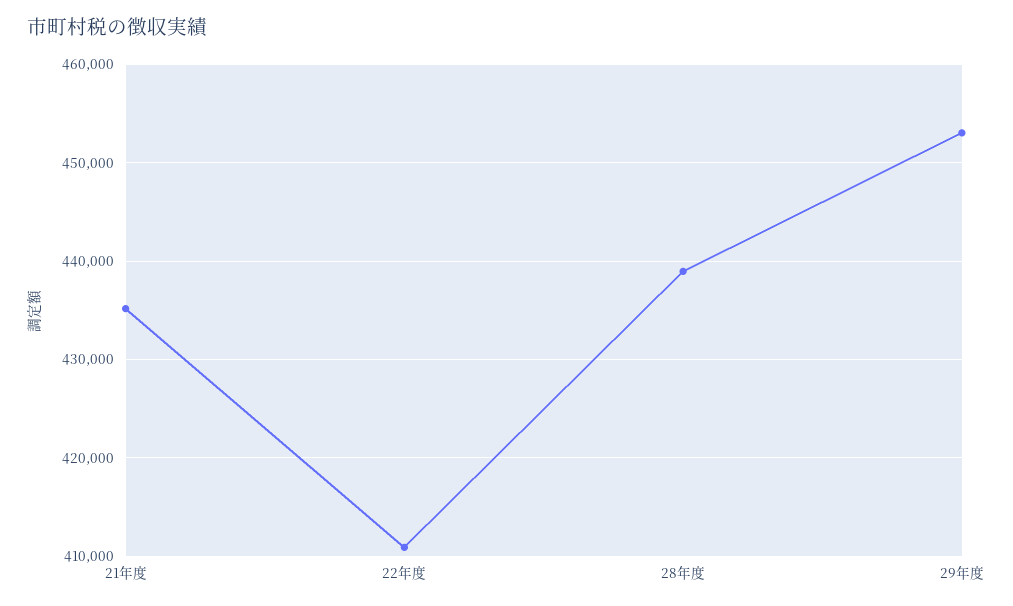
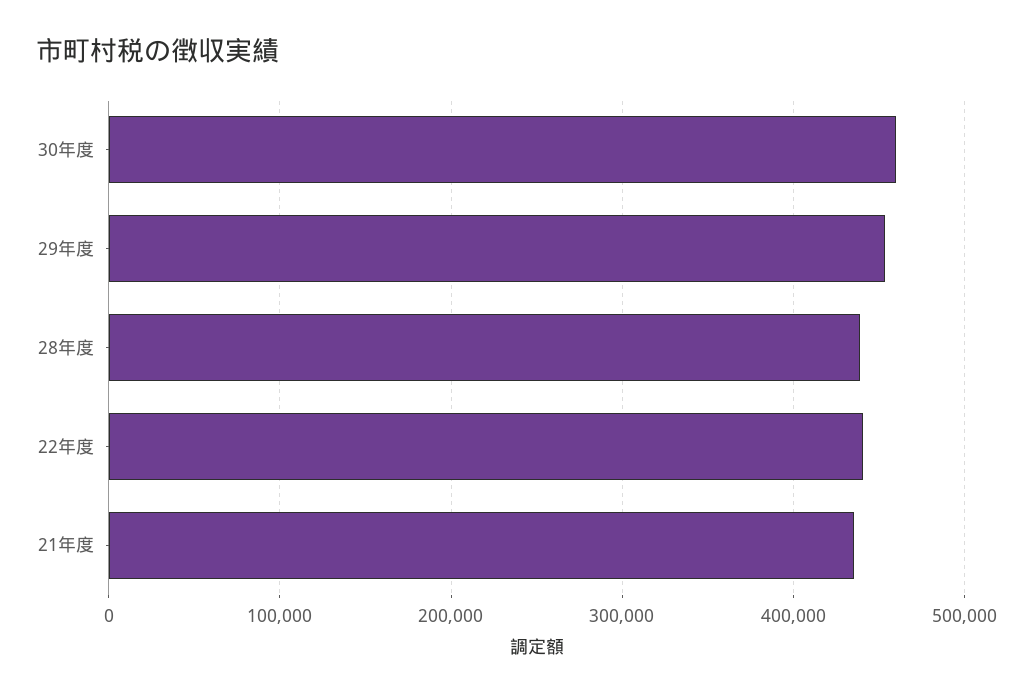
22年度: 411000 -> 440000
30年度: none -> 460000

